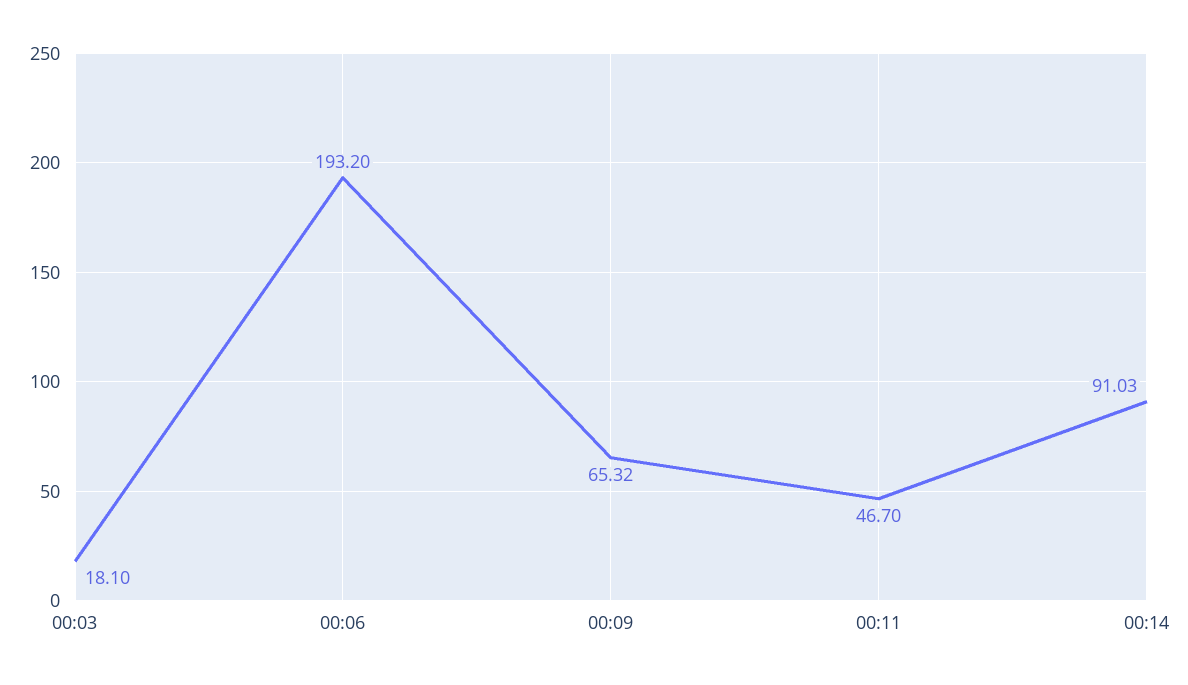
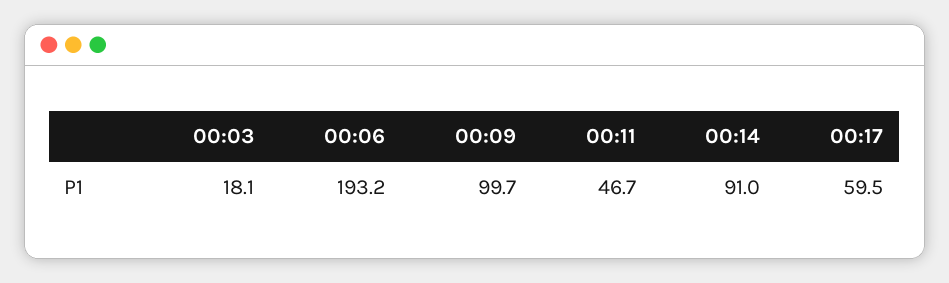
00:09: 65.32 -> 99.7
00:17: none -> 59.5

